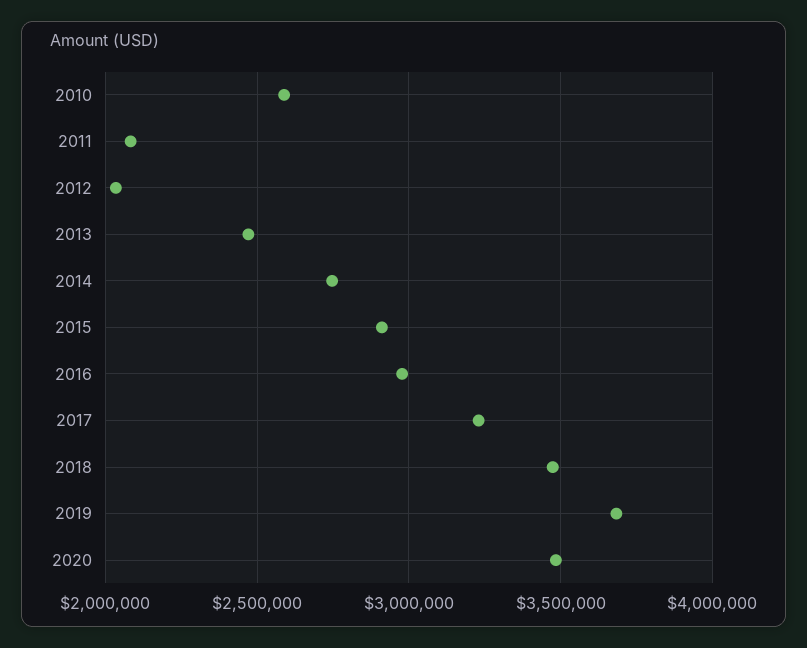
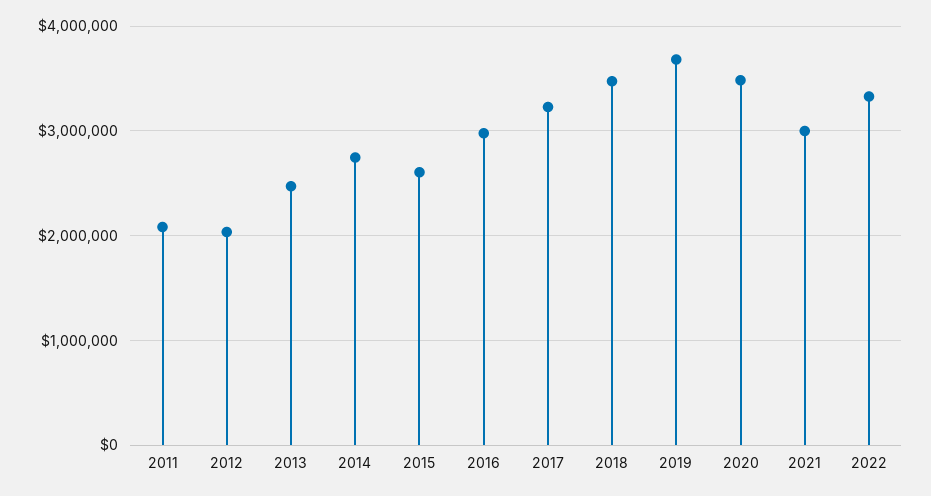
2010: 2600000 -> none
2015: 2900000 -> 2600000
2021: none -> 3000000
2022: none -> 3300000

